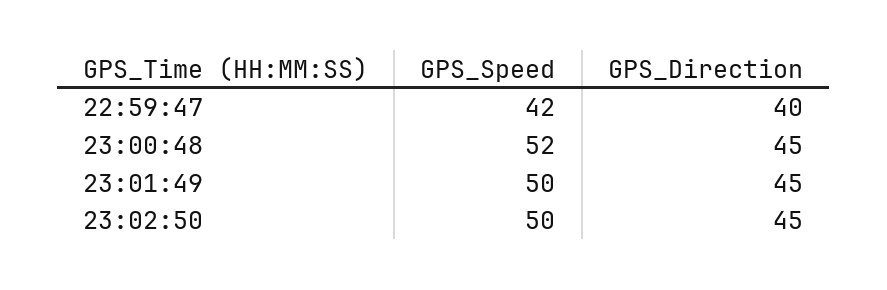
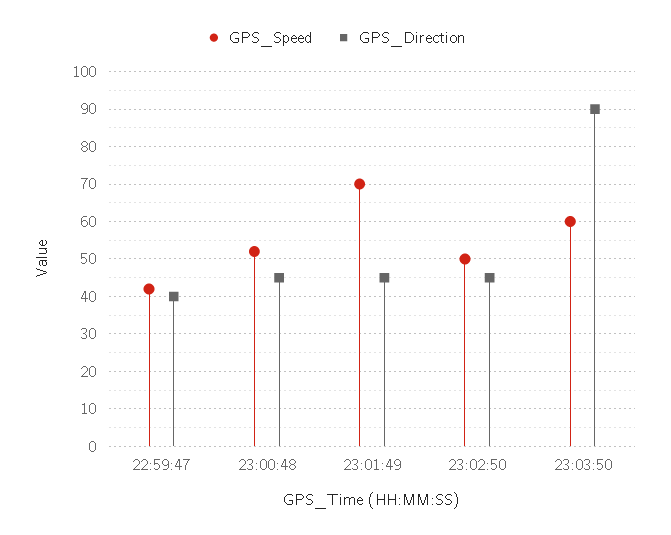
GPS_Speed, 23:01:49: 50 -> 70
GPS_Speed, 23:03:50: none -> 60
GPS_Direction, 23:03:50: none -> 90

